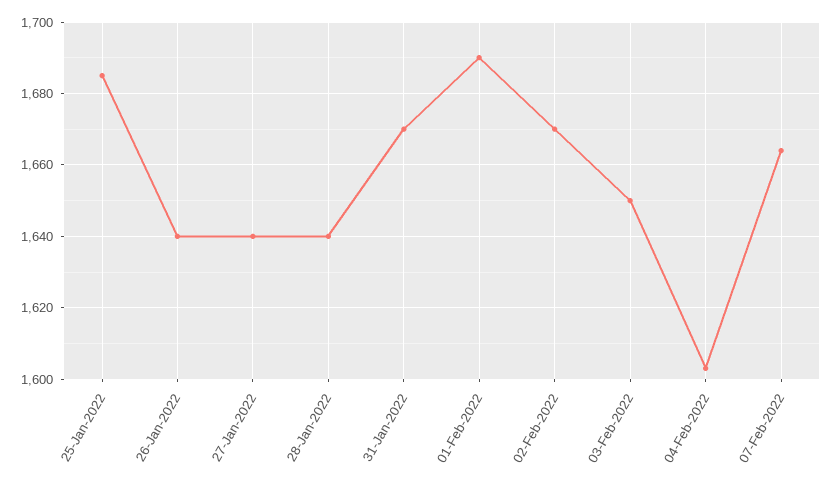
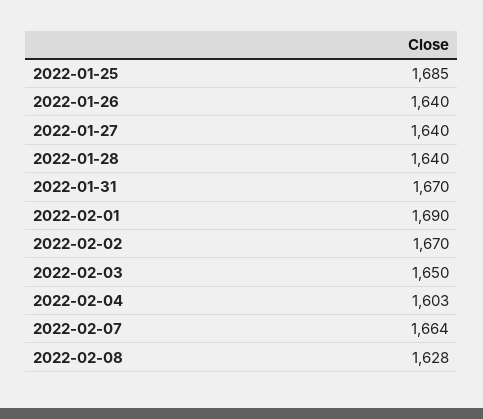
2022-02-08: none -> 1628

